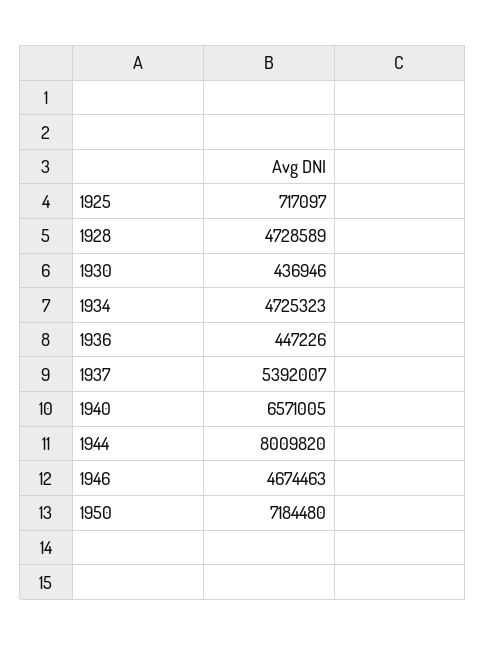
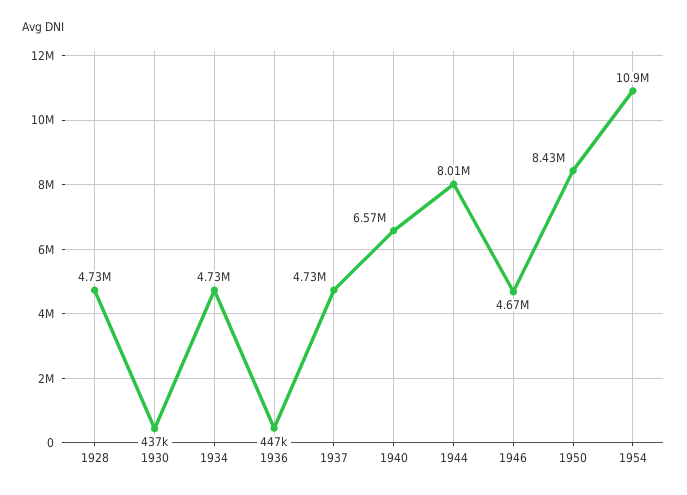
1925: 717097 -> none
1937: 5392007 -> 4730000
1950: 7184480 -> 8430000
1954: none -> 10900000

